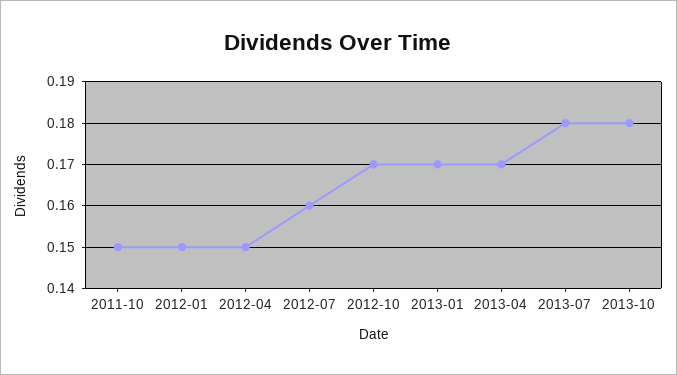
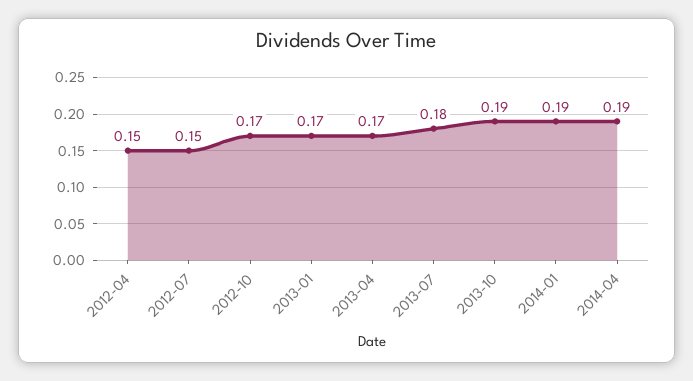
2011-10: 0.15 -> none
2012-01: 0.15 -> none
2012-07: 0.16 -> 0.15
2013-10: 0.18 -> 0.19
2014-01: none -> 0.19
2014-04: none -> 0.19

